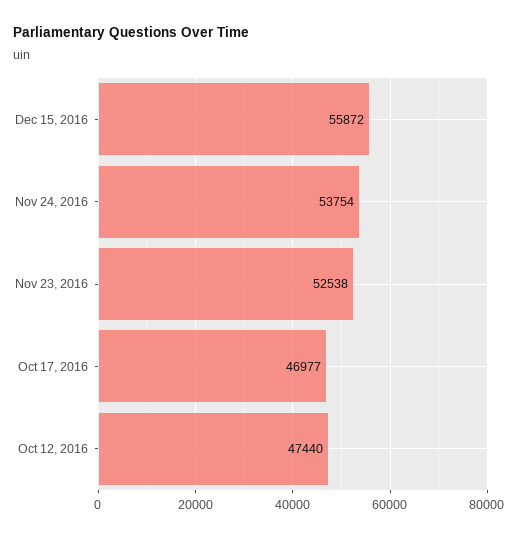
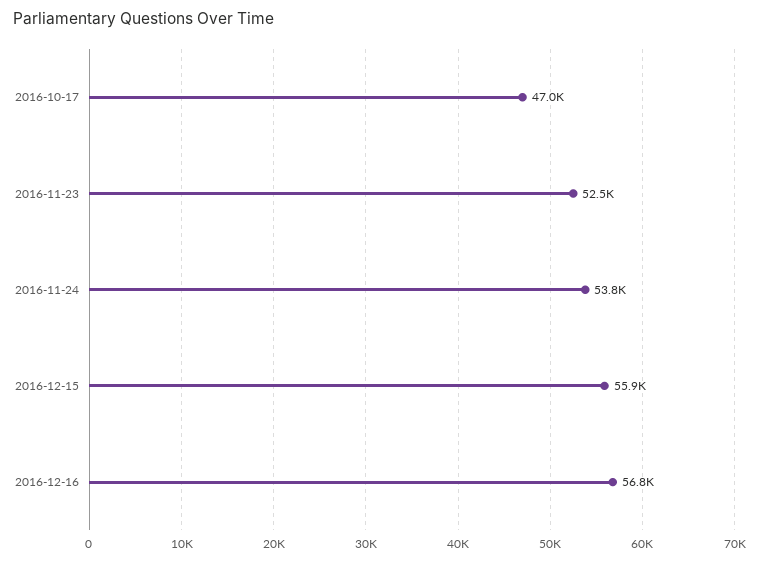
Oct 12, 2016: 47440 -> none
2016-12-16: none -> 56800

